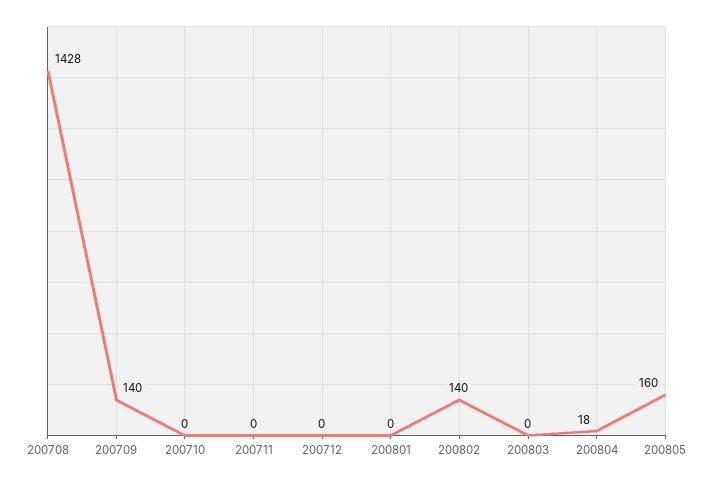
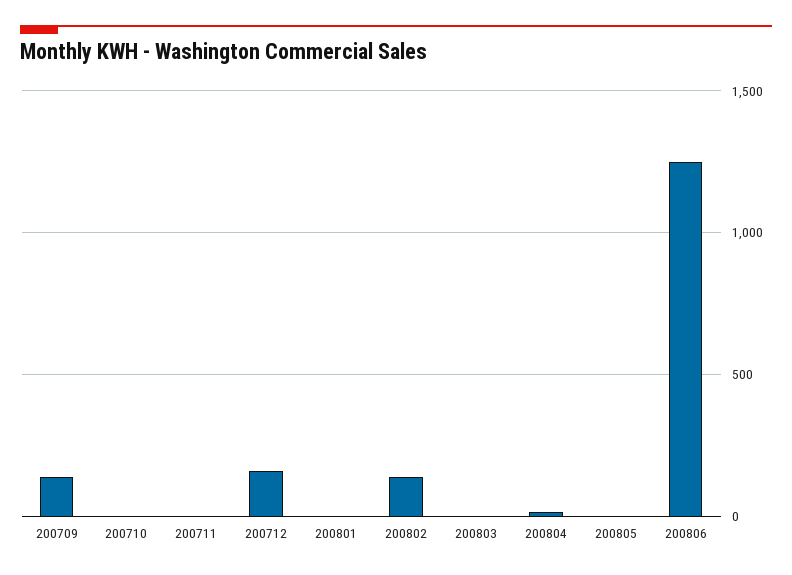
200708: 1428 -> none
200712: 0 -> 150
200805: 160 -> 0
200806: none -> 1250

